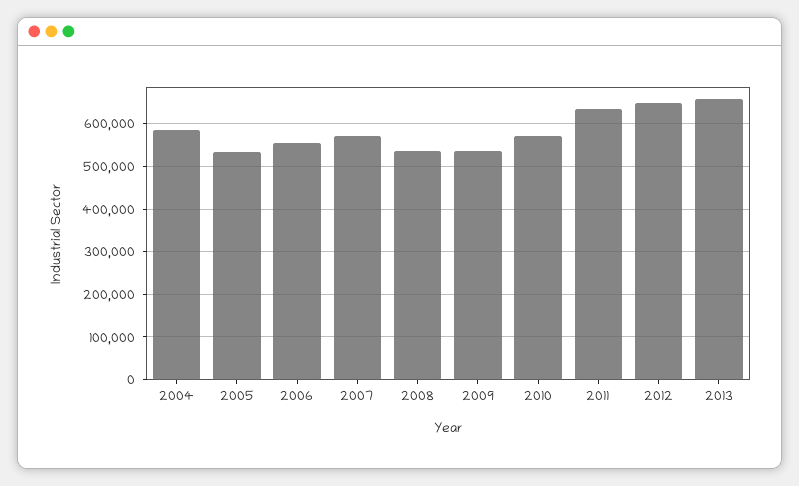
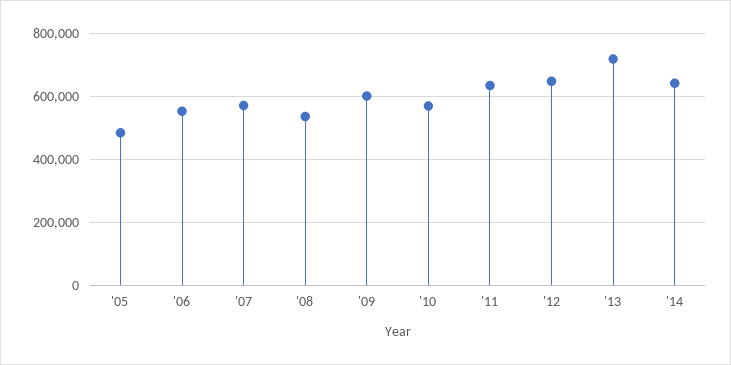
2004: 580000 -> none
2005: 540000 -> 480000
2009: 540000 -> 600000
2013: 660000 -> 720000
'14: none -> 640000

